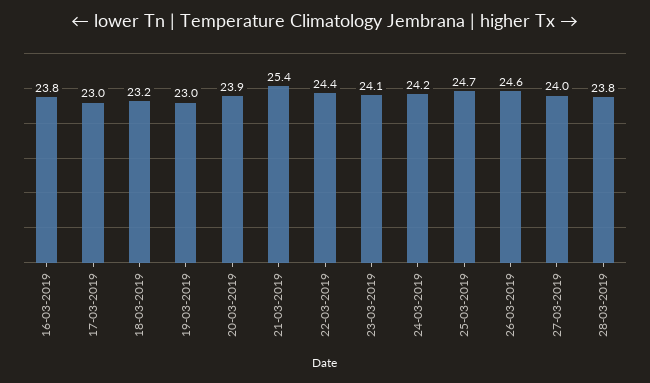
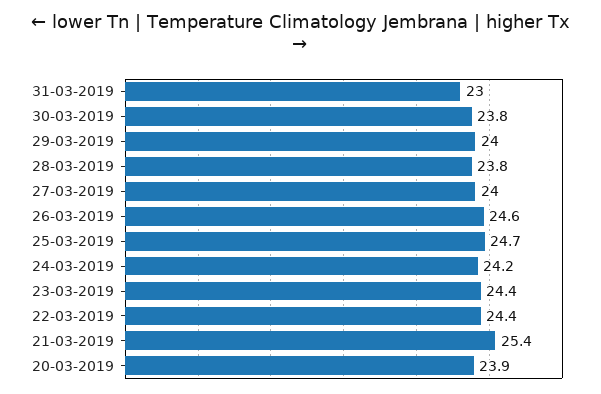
16-03-2019: 23.8 -> none
17-03-2019: 23 -> none
18-03-2019: 23.2 -> none
19-03-2019: 23 -> none
23-03-2019: 24.1 -> 24.4
31-03-2019: none -> 23
30-03-2019: none -> 23.8
29-03-2019: none -> 24

